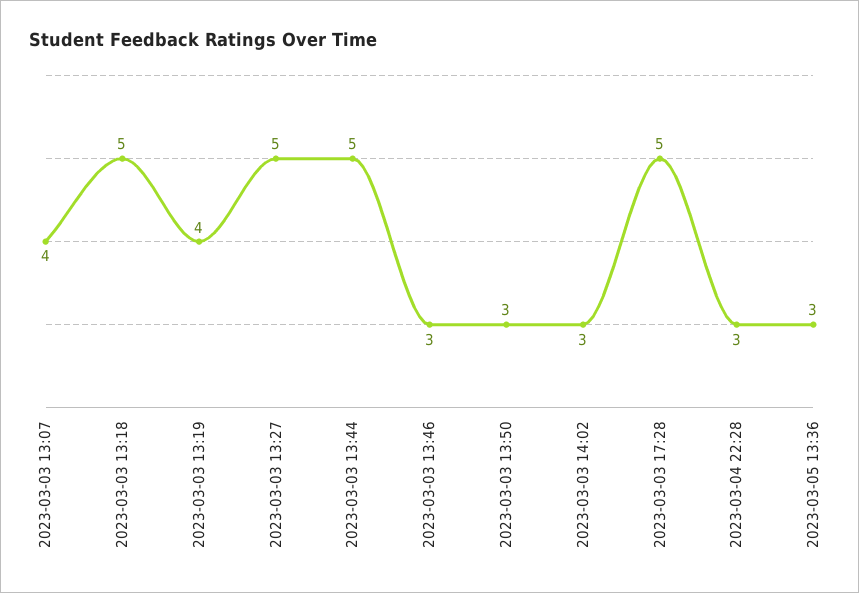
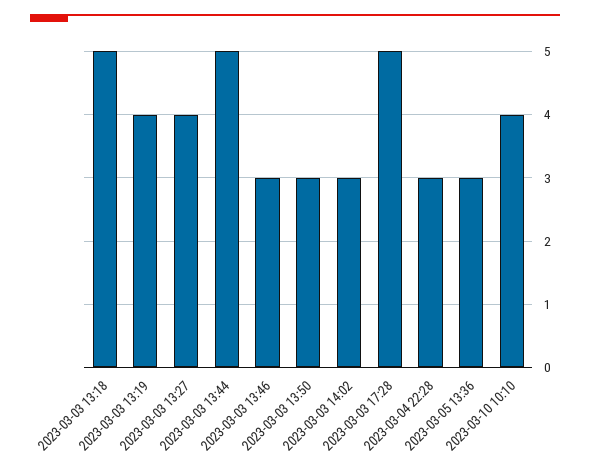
2023-03-03 13:07: 4 -> none
2023-03-03 13:27: 5 -> 4
2023-03-10 10:10: none -> 4

